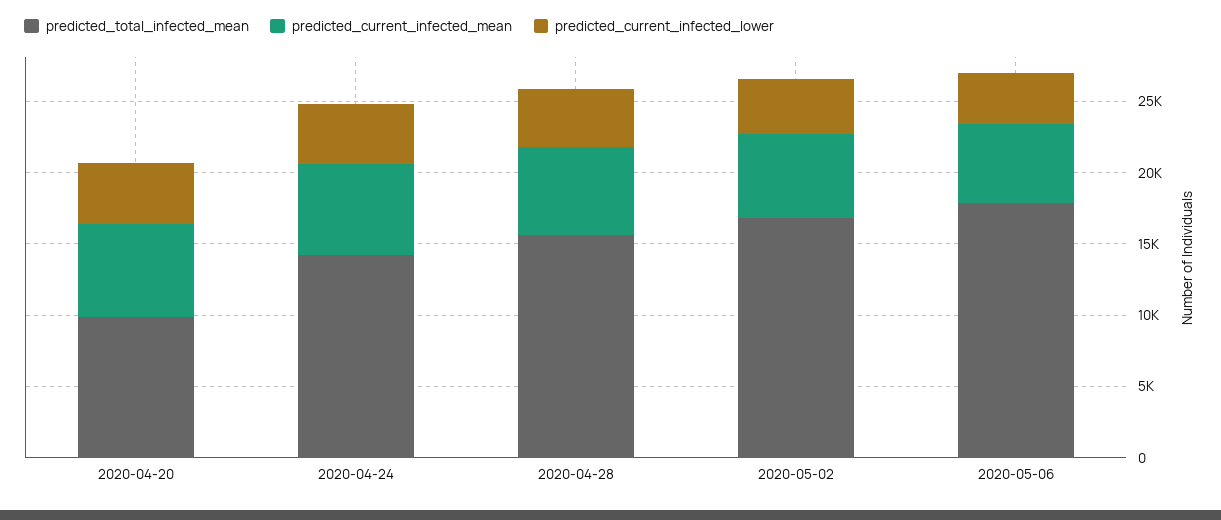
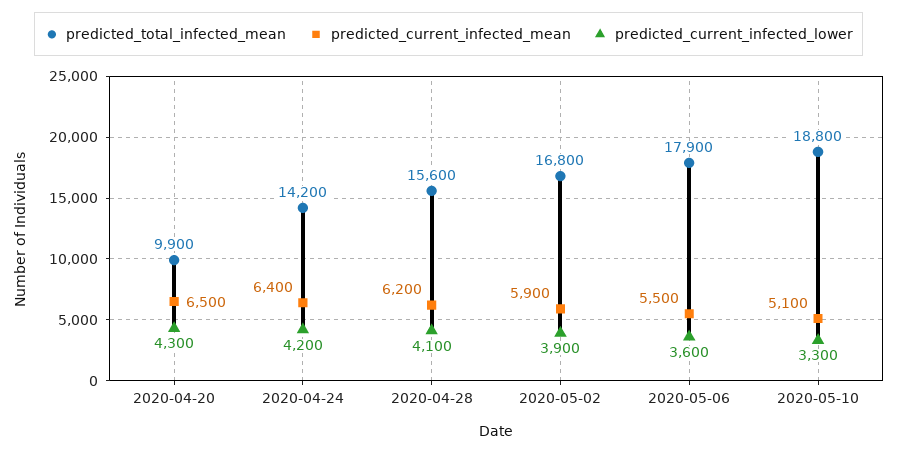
predicted_total_infected_mean, 2020-05-10: none -> 18800
predicted_current_infected_mean, 2020-05-10: none -> 5100
predicted_current_infected_lower, 2020-05-10: none -> 3300

